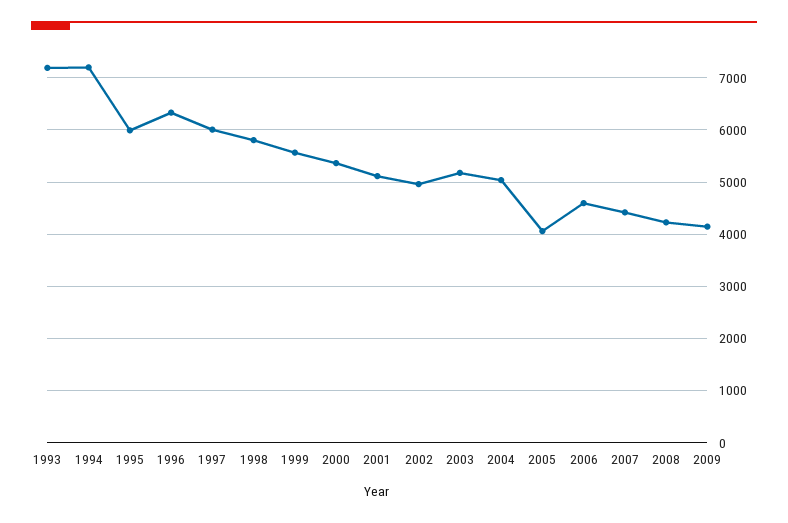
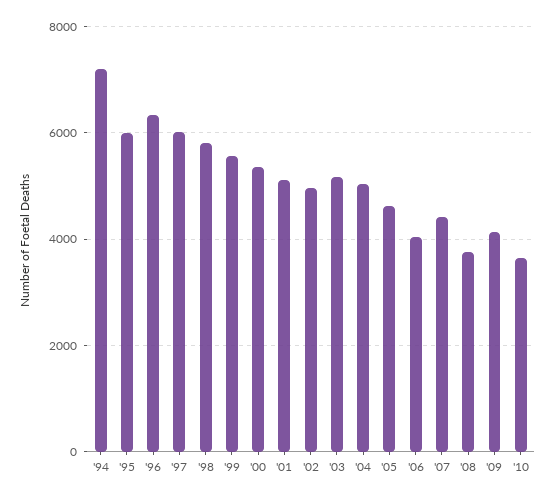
1993: 7200 -> none
2005: 4000 -> 4600
2006: 4600 -> 4000
2008: 4200 -> 3800
'10: none -> 3600

